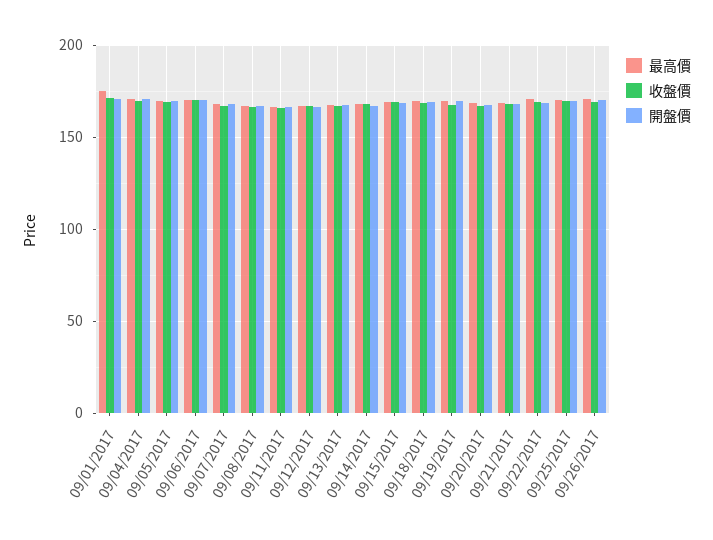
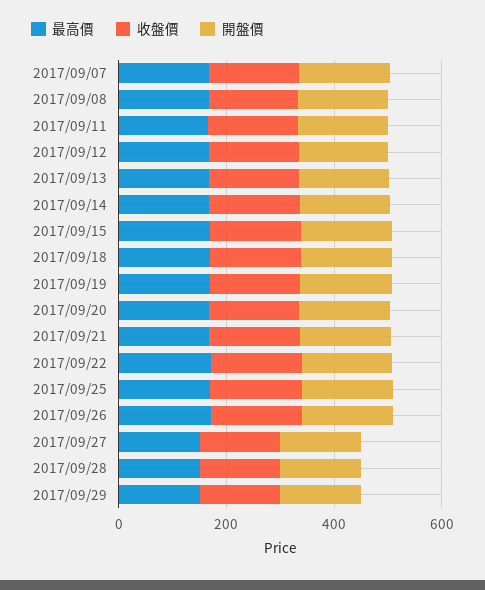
最高價, 09/01/2017: 175 -> none
收盤價, 09/01/2017: 170 -> none
開盤價, 09/01/2017: 170 -> none
最高價, 09/04/2017: 170 -> none
收盤價, 09/04/2017: 170 -> none
開盤價, 09/04/2017: 170 -> none
最高價, 09/05/2017: 170 -> none
收盤價, 09/05/2017: 170 -> none
開盤價, 09/05/2017: 170 -> none
最高價, 09/06/2017: 170 -> none
收盤價, 09/06/2017: 170 -> none
開盤價, 09/06/2017: 170 -> none
最高價, 2017/09/27: none -> 150
收盤價, 2017/09/27: none -> 150
開盤價, 2017/09/27: none -> 150
最高價, 2017/09/28: none -> 150
收盤價, 2017/09/28: none -> 150
開盤價, 2017/09/28: none -> 150
最高價, 2017/09/29: none -> 150
收盤價, 2017/09/29: none -> 150
開盤價, 2017/09/29: none -> 150

